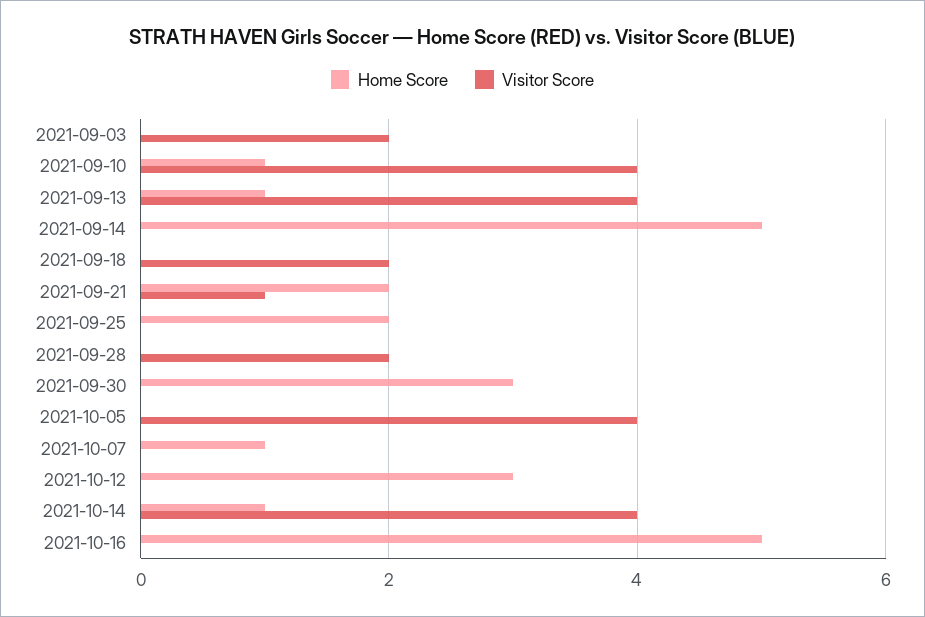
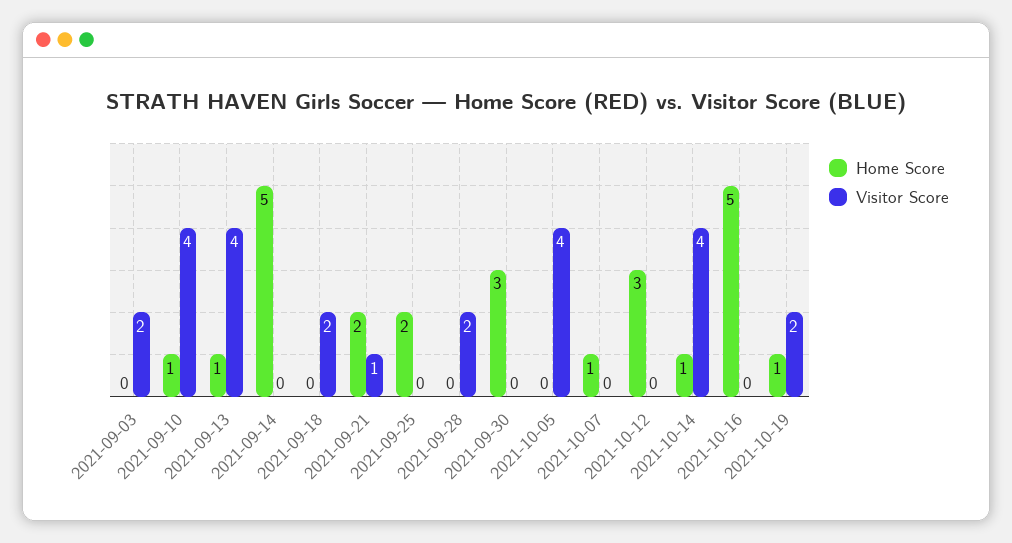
Home Score, 2021-10-19: none -> 1
Visitor Score, 2021-10-19: none -> 2

